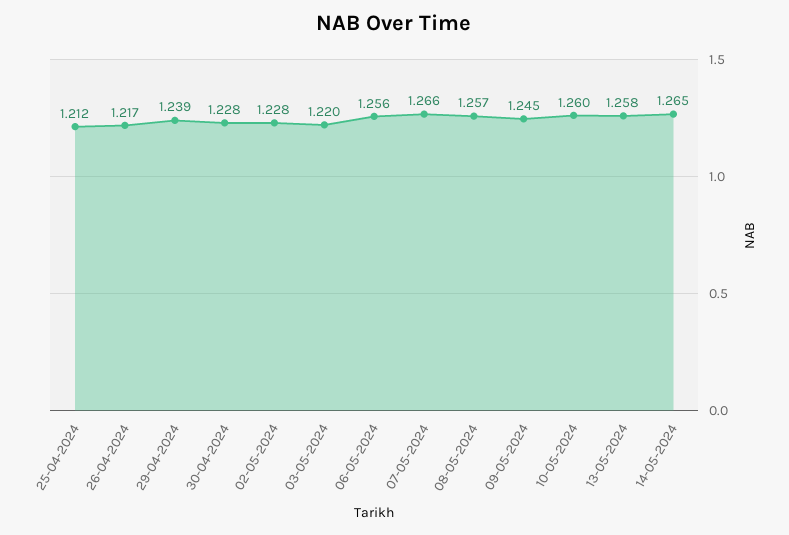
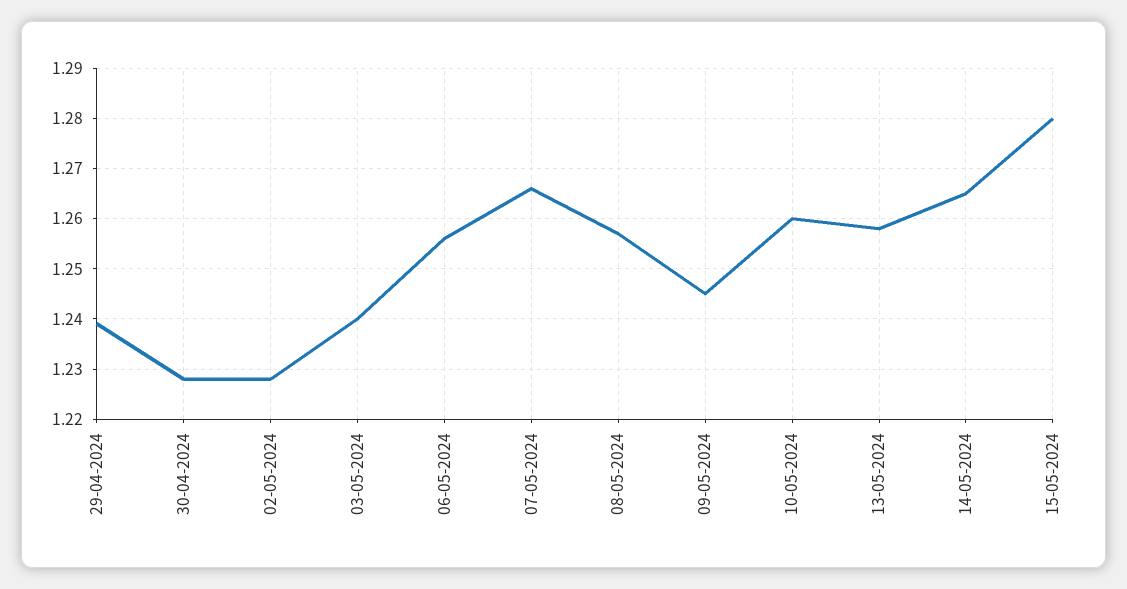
25-04-2024: 1.212 -> none
26-04-2024: 1.217 -> none
03-05-2024: 1.22 -> 1.24
15-05-2024: none -> 1.28

